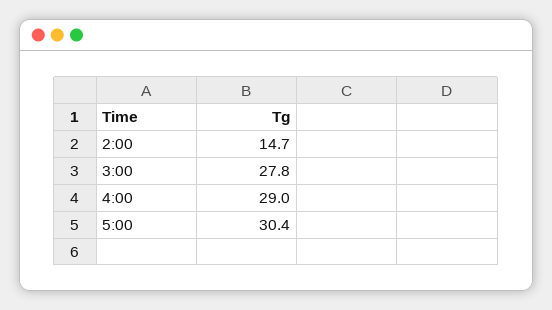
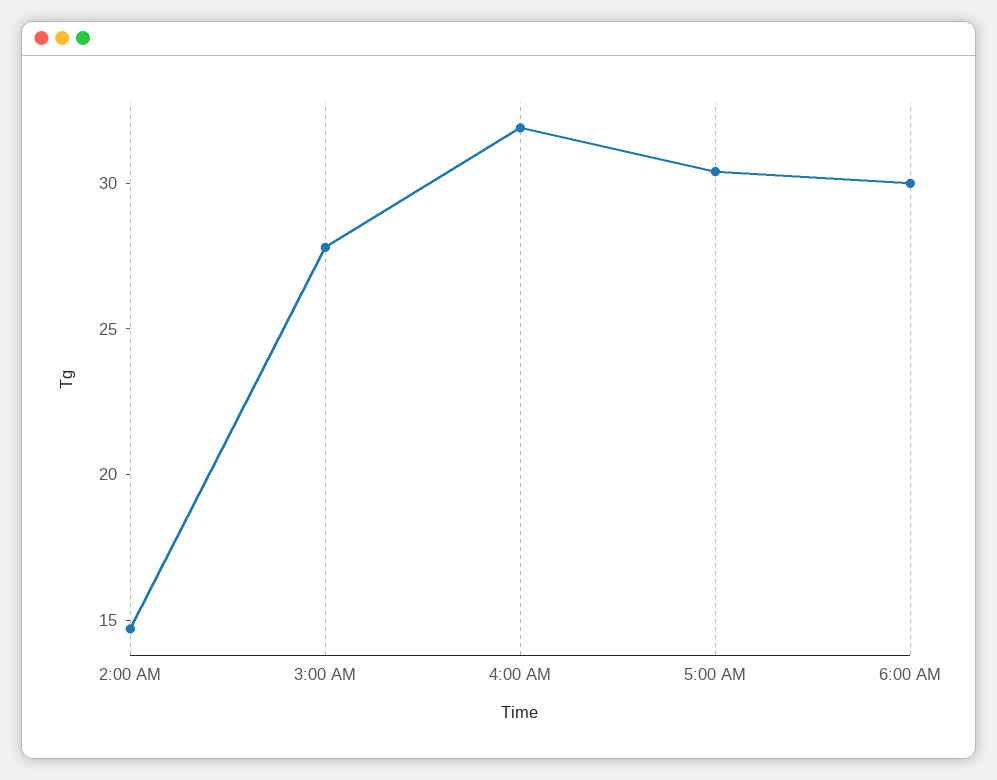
4:00: 29 -> 32
6:00 AM: none -> 30

